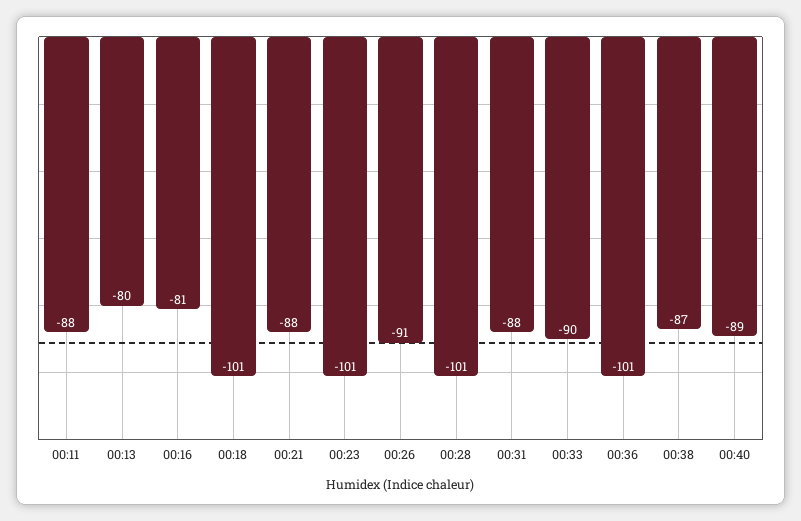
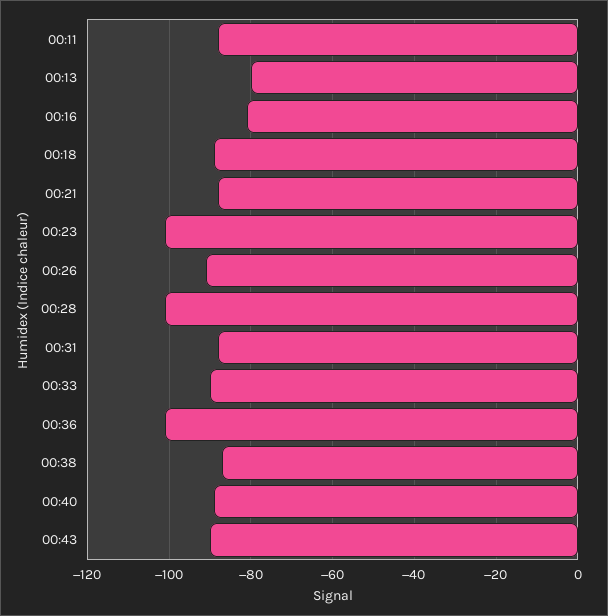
00:18: -101 -> -90
00:43: none -> -90

